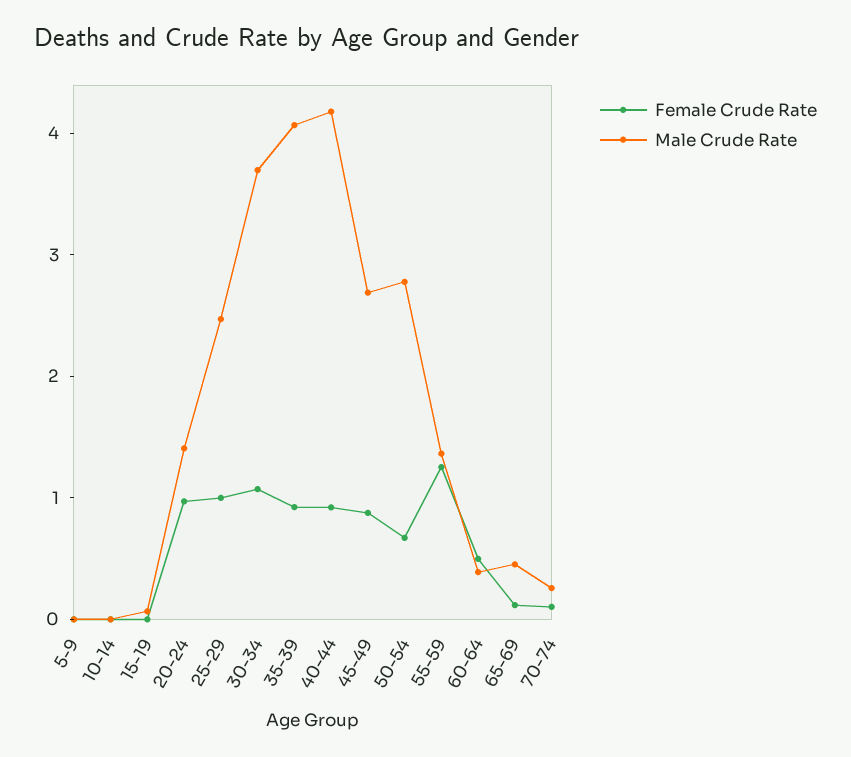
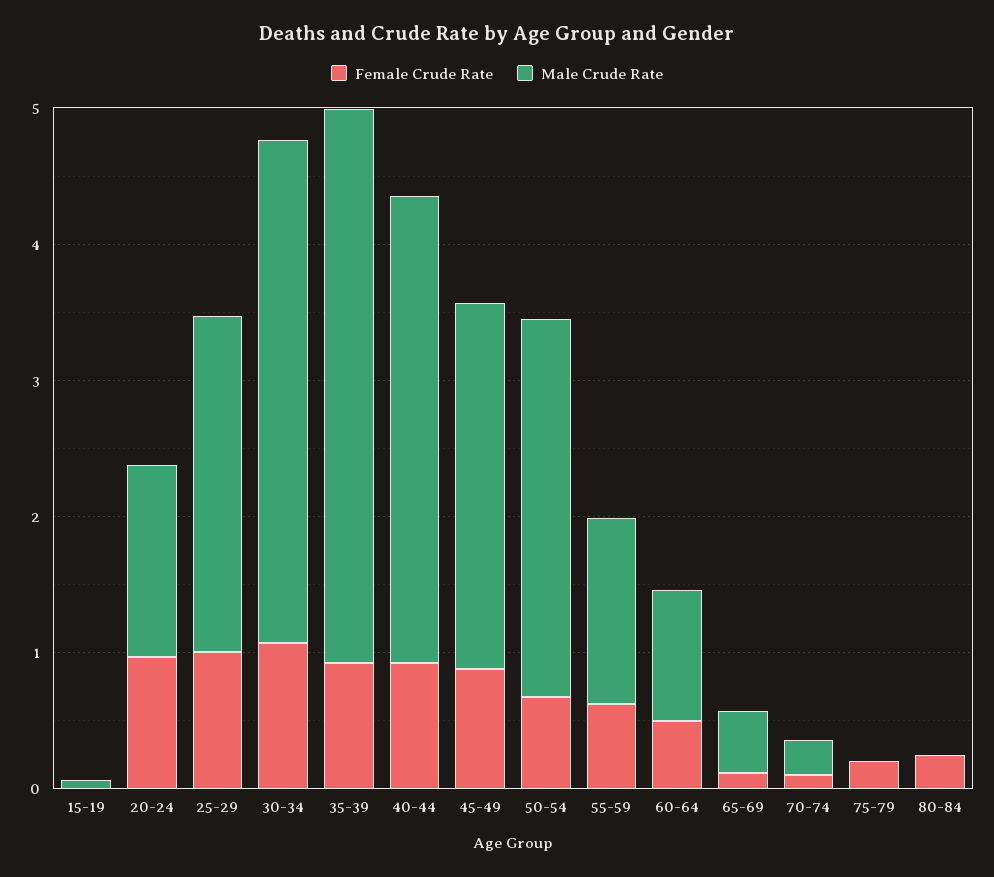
Female Crude Rate, 5-9: 0 -> none
Male Crude Rate, 5-9: 0 -> none
Female Crude Rate, 10-14: 0 -> none
Male Crude Rate, 10-14: 0 -> none
Male Crude Rate, 40-44: 4.2 -> 3.4
Female Crude Rate, 55-59: 1.2 -> 0.6
Male Crude Rate, 60-64: 0.4 -> 1
Female Crude Rate, 75-79: none -> 0.2
Male Crude Rate, 75-79: none -> 0
Female Crude Rate, 80-84: none -> 0.2
Male Crude Rate, 80-84: none -> 0

